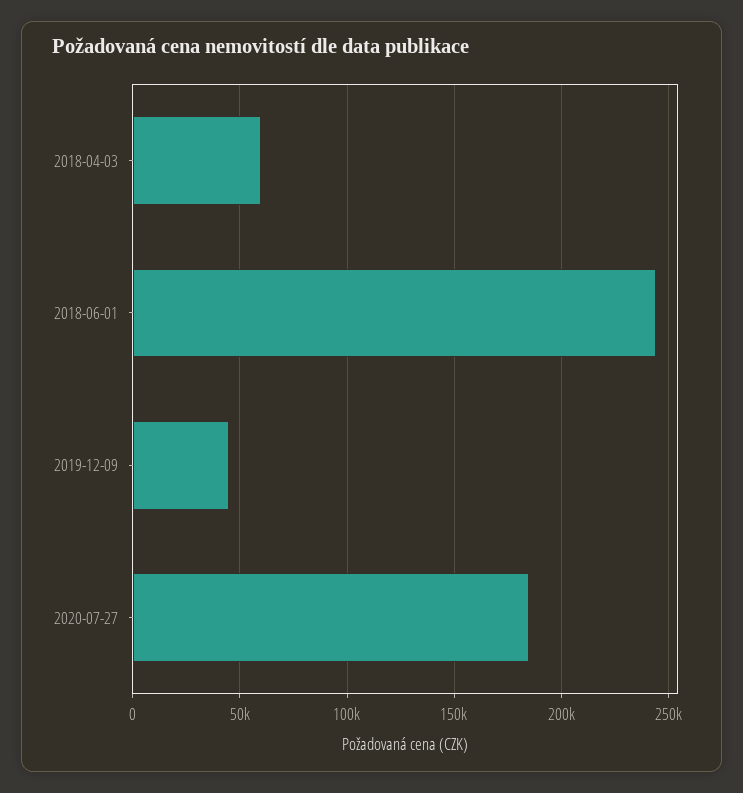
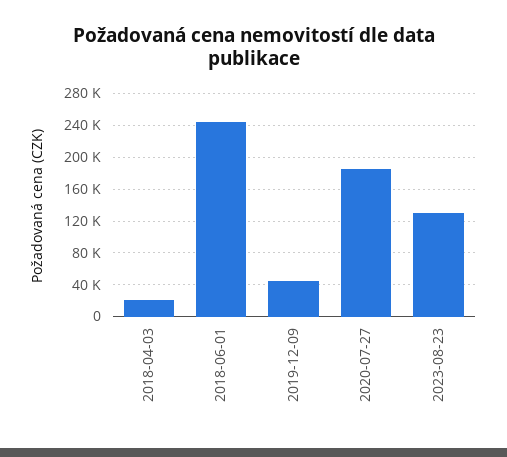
2018-04-03: 60000 -> 20000
2023-08-23: none -> 130000

